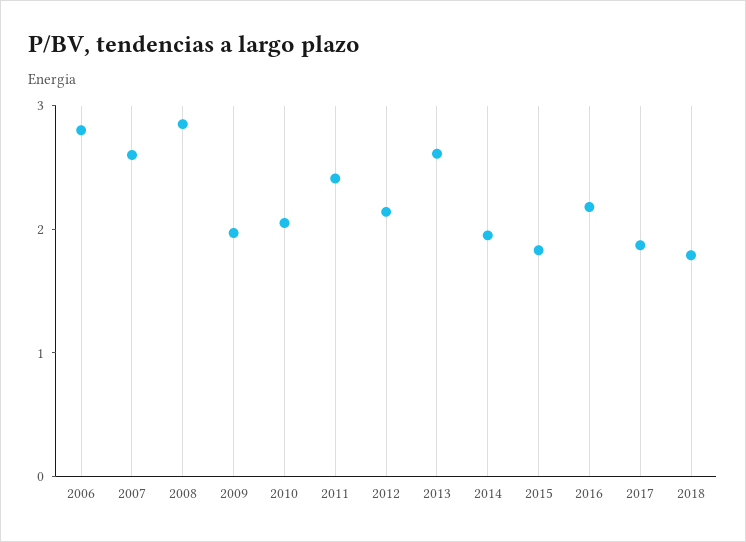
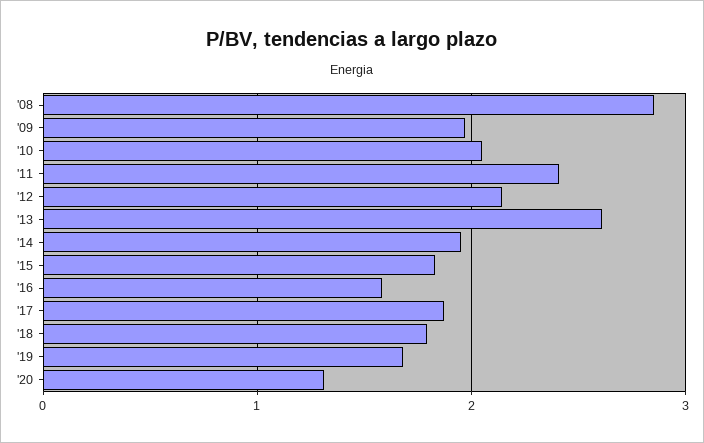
2006: 2.8 -> none
2007: 2.6 -> none
2016: 2.2 -> 1.6
'19: none -> 1.7
'20: none -> 1.3

